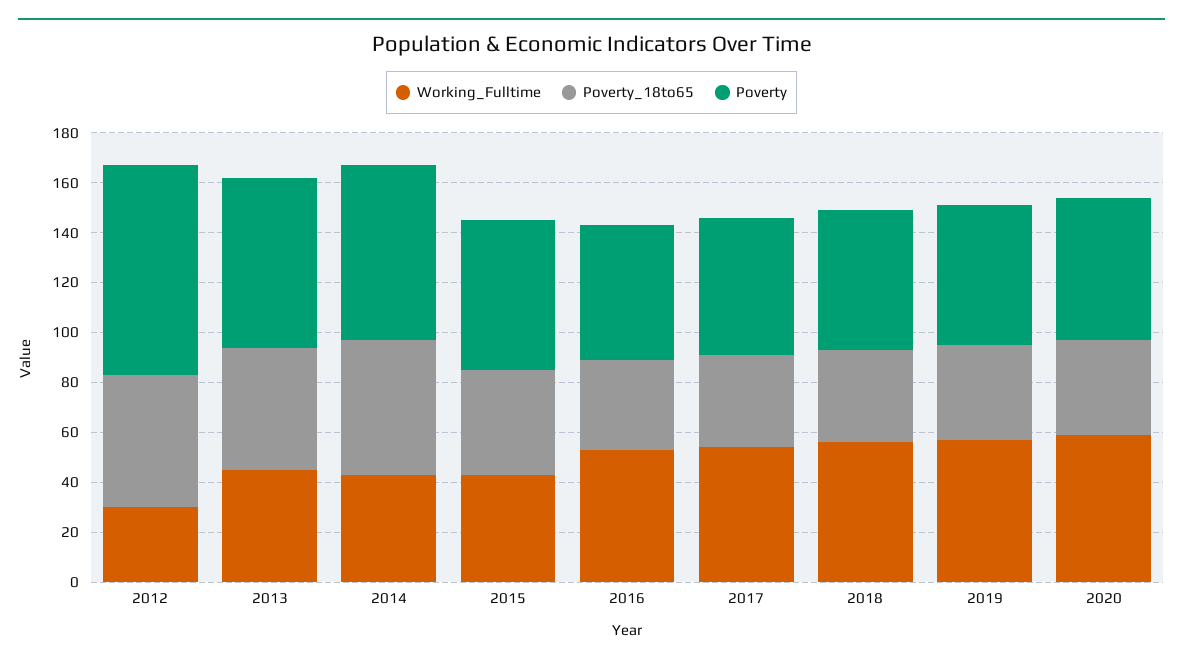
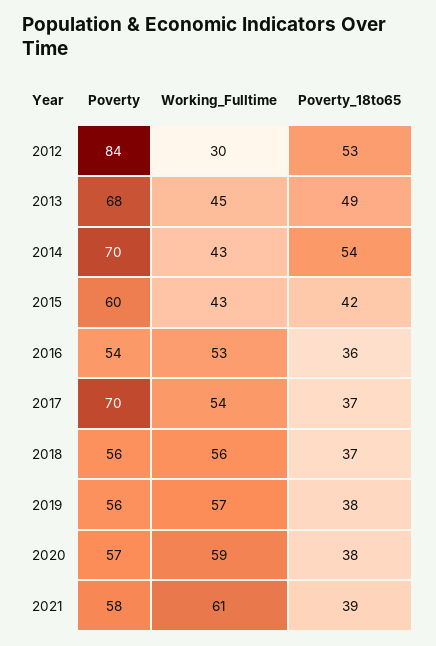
Poverty, 2017: 55 -> 70
Poverty, 2021: none -> 58
Working_Fulltime, 2021: none -> 61
Poverty_18to65, 2021: none -> 39

